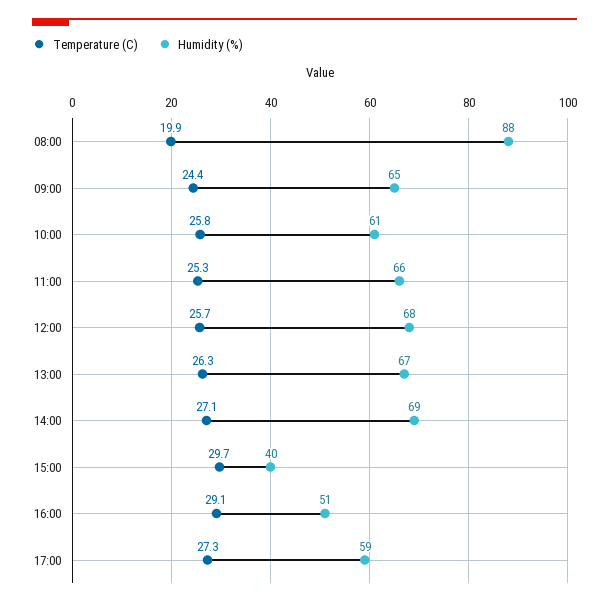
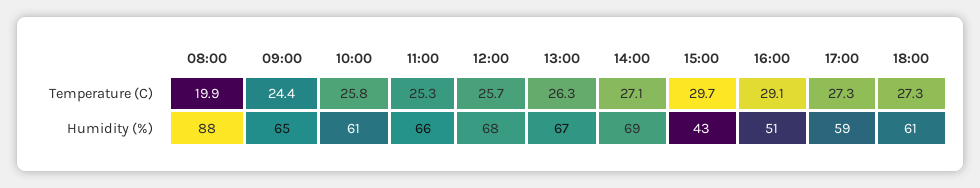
Humidity (%), 15:00: 40 -> 43
Temperature (C), 18:00: none -> 27.3
Humidity (%), 18:00: none -> 61

